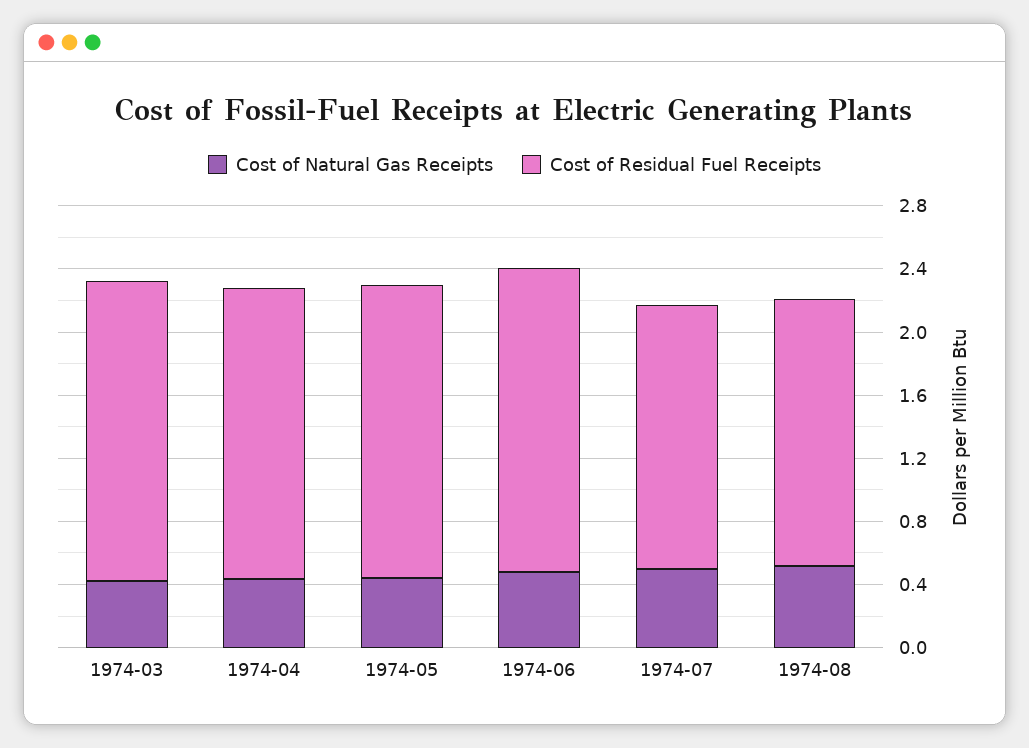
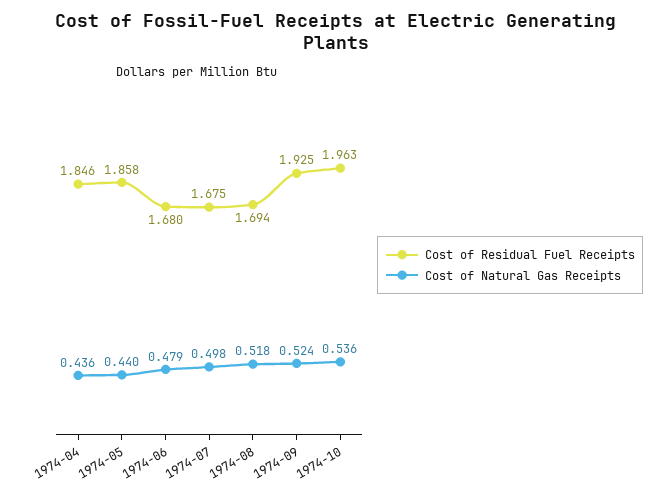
Cost of Natural Gas Receipts, 1974-03: 0.4 -> none
Cost of Residual Fuel Receipts, 1974-03: 1.9 -> none
Cost of Residual Fuel Receipts, 1974-06: 1.9 -> 1.68
Cost of Residual Fuel Receipts, 1974-09: none -> 1.925
Cost of Natural Gas Receipts, 1974-09: none -> 0.524
Cost of Residual Fuel Receipts, 1974-10: none -> 1.963
Cost of Natural Gas Receipts, 1974-10: none -> 0.536

